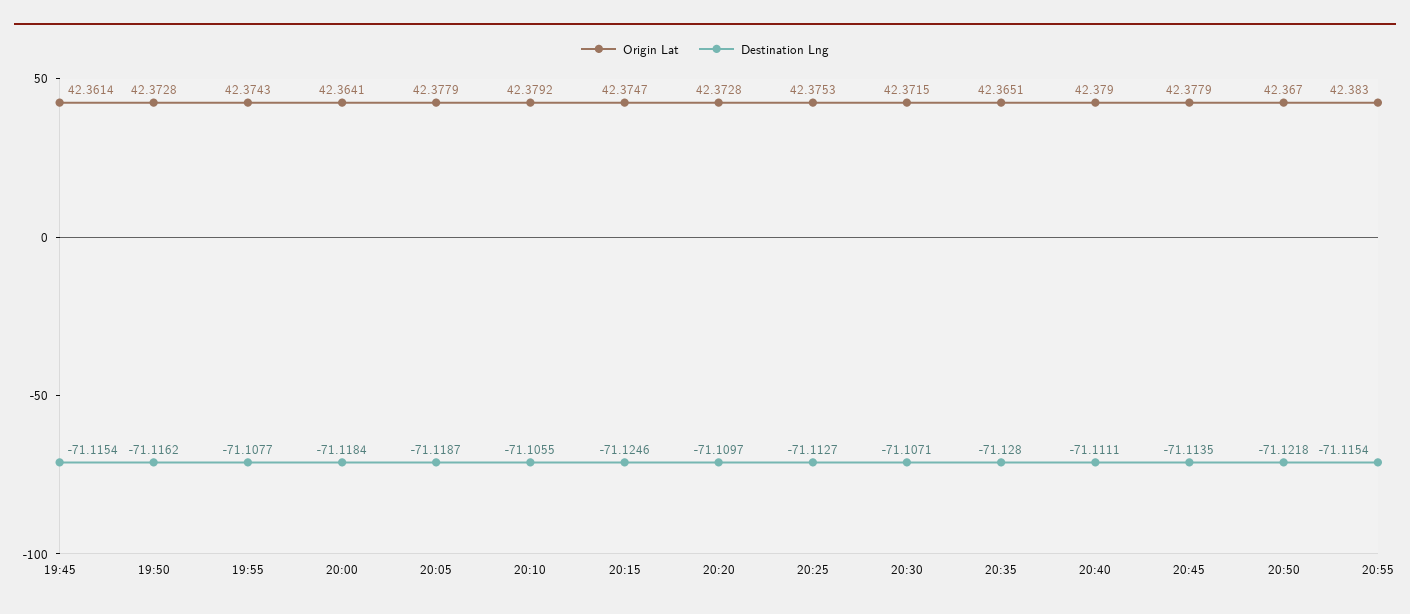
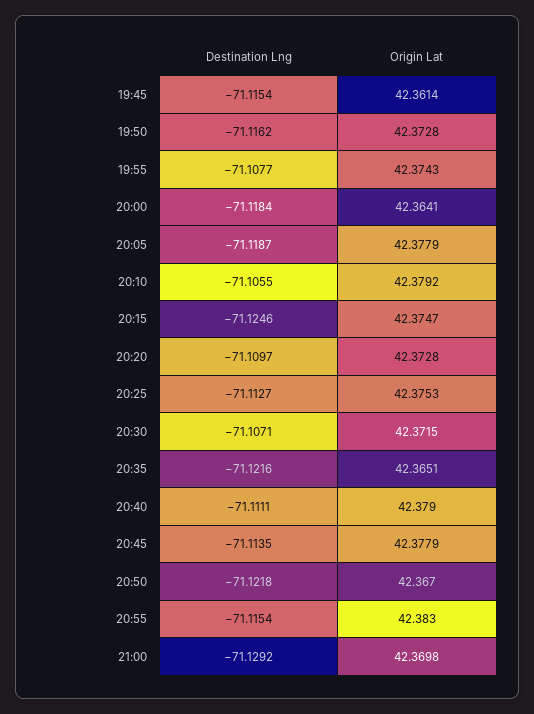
Destination Lng, 20:35: -71.128 -> -71.1216
Destination Lng, 21:00: none -> -71.1292
Origin Lat, 21:00: none -> 42.3698

